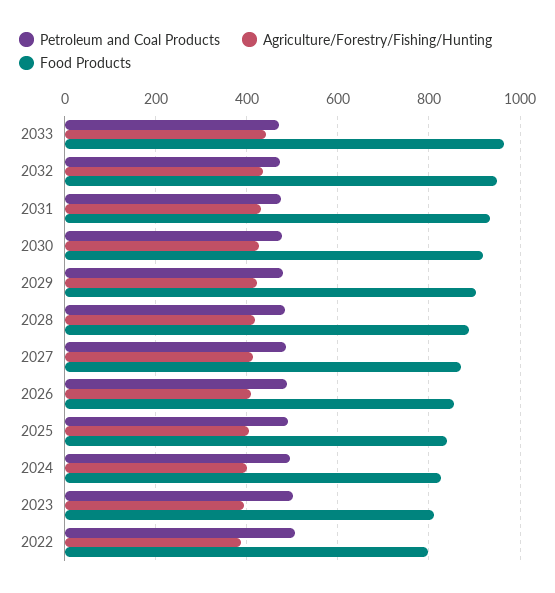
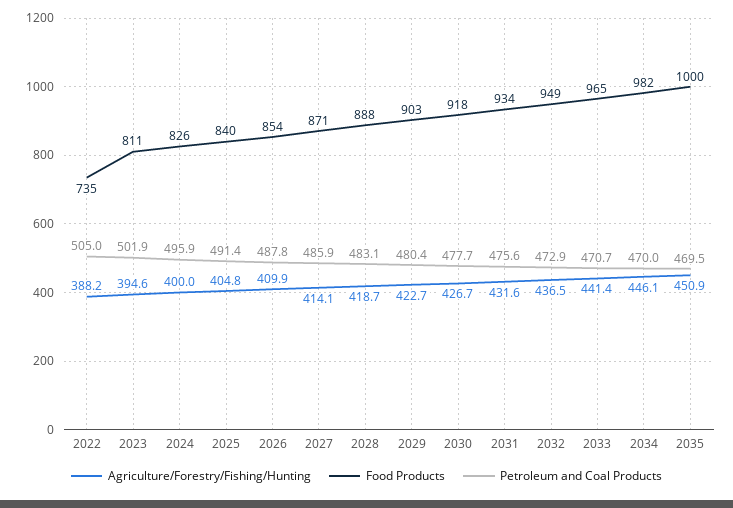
Food Products, 2022: 800 -> 735
Agriculture/Forestry/Fishing/Hunting, 2034: none -> 446.1
Food Products, 2034: none -> 982
Petroleum and Coal Products, 2034: none -> 470
Agriculture/Forestry/Fishing/Hunting, 2035: none -> 450.9
Food Products, 2035: none -> 1000
Petroleum and Coal Products, 2035: none -> 469.5

